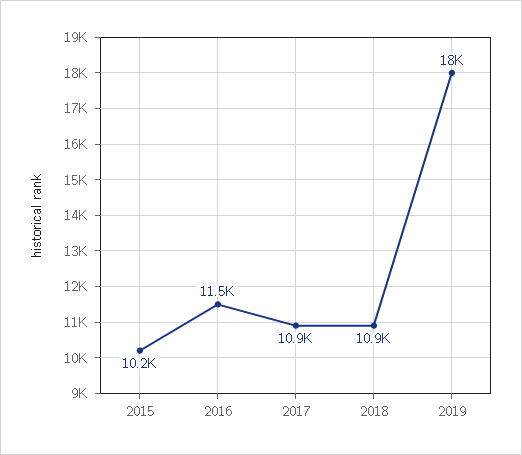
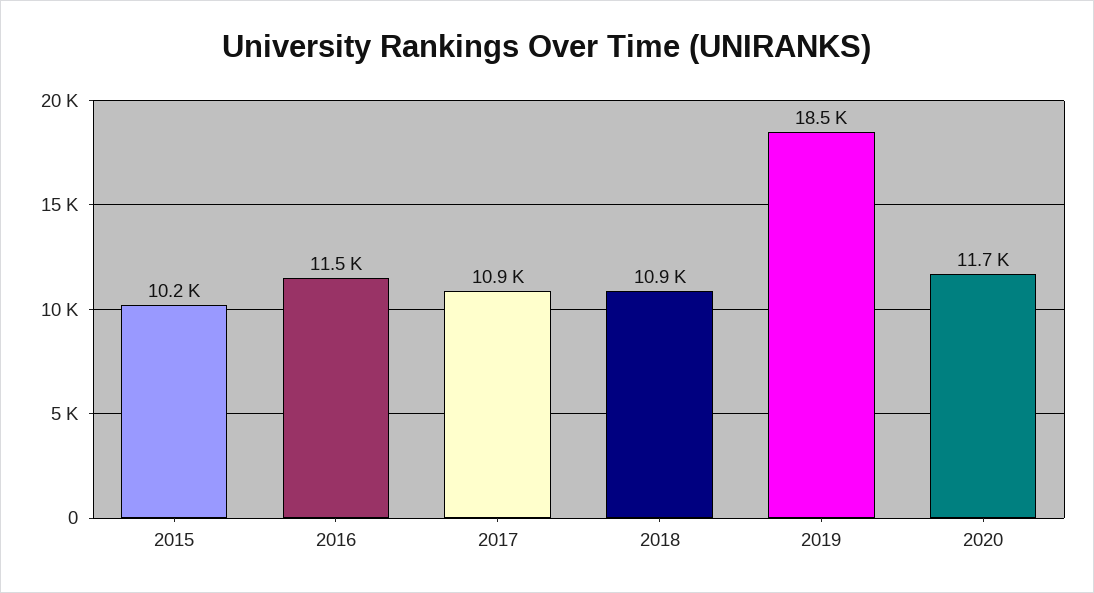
2019: 18000 -> 18500
2020: none -> 11700

